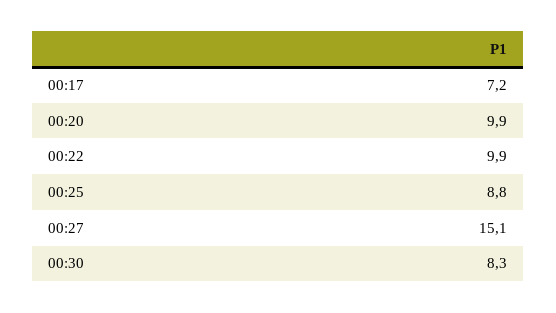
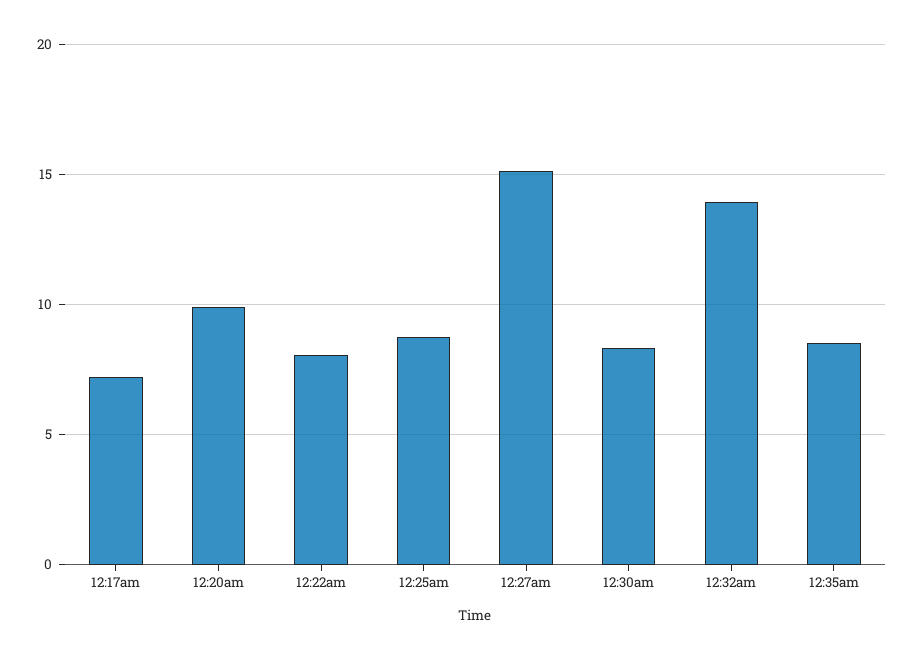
00:22: 9.9 -> 8
12:32am: none -> 14
12:35am: none -> 8.5

